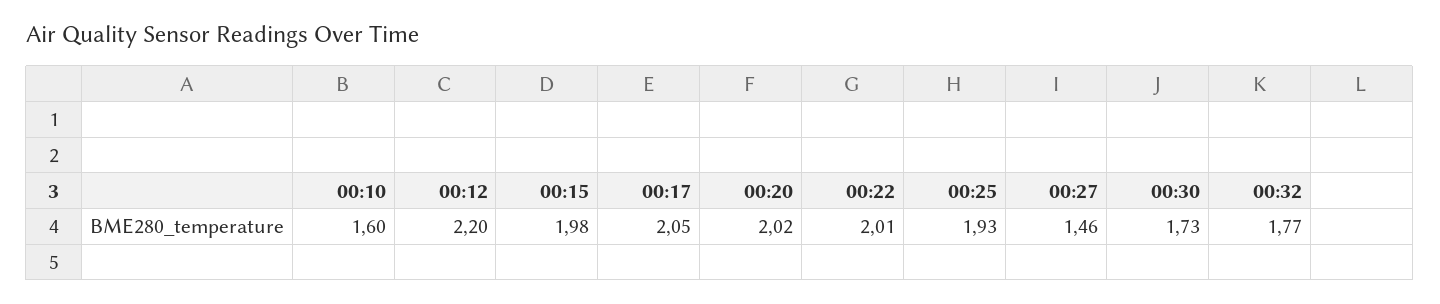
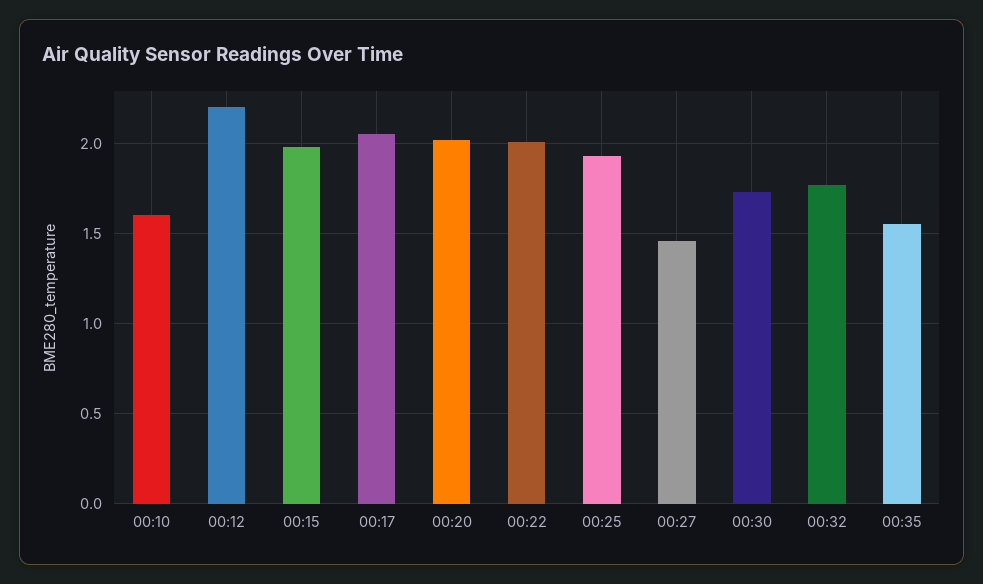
00:35: none -> 1.55

